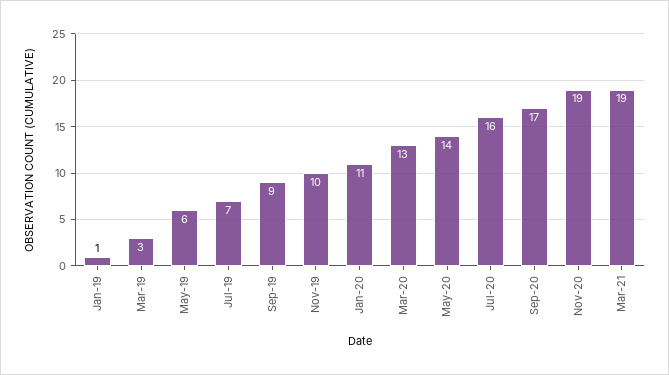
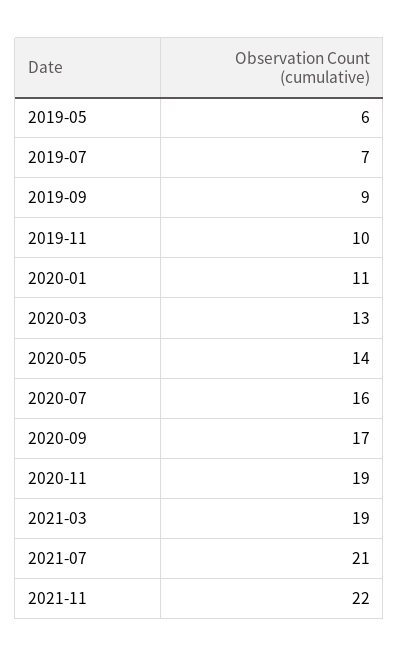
Jan-19: 1 -> none
Mar-19: 3 -> none
2021-07: none -> 21
2021-11: none -> 22

